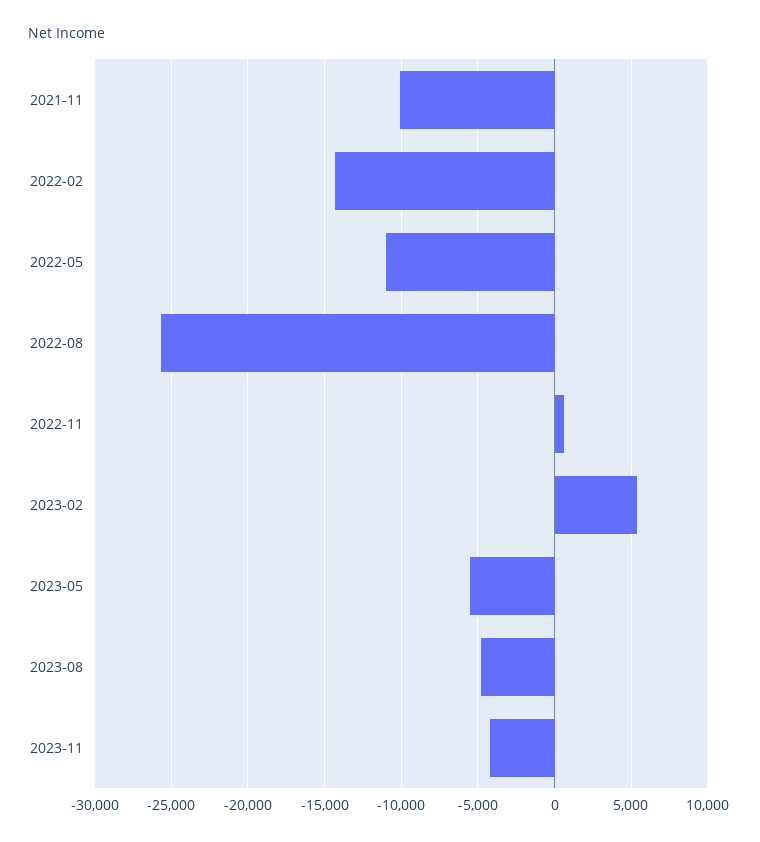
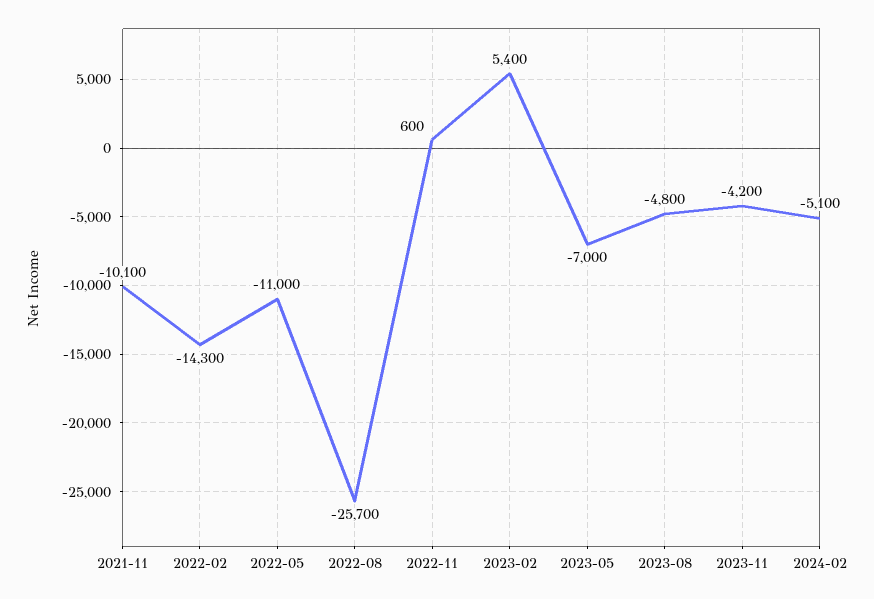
2023-05: -5500 -> -7000
2024-02: none -> -5100

